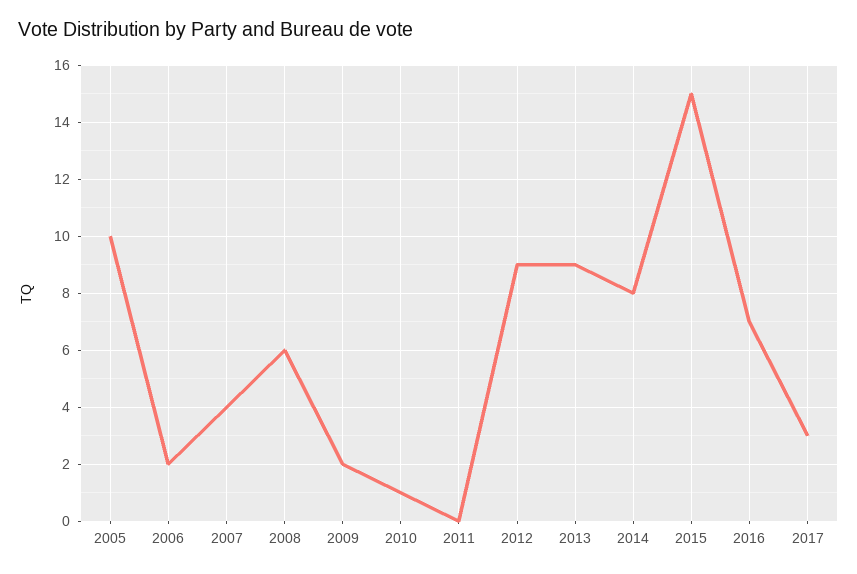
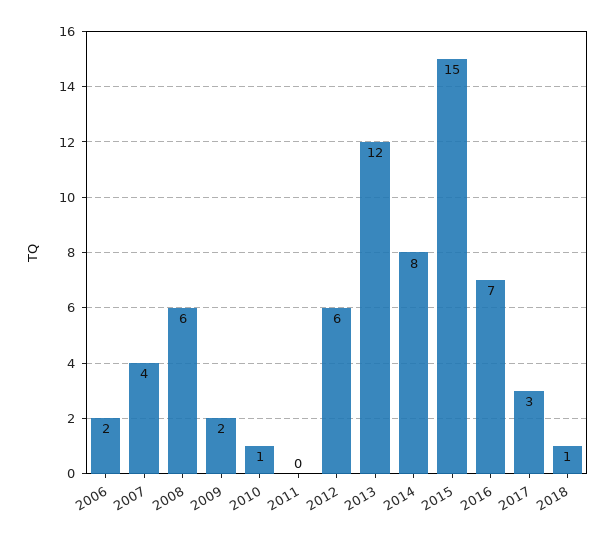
2005: 10 -> none
2012: 9 -> 6
2013: 9 -> 12
2018: none -> 1

